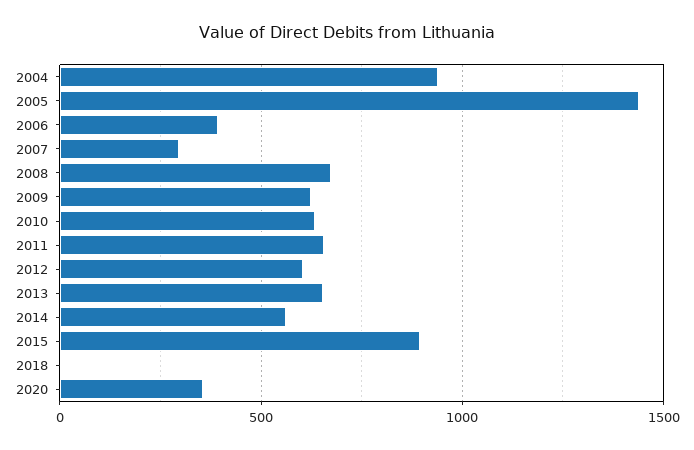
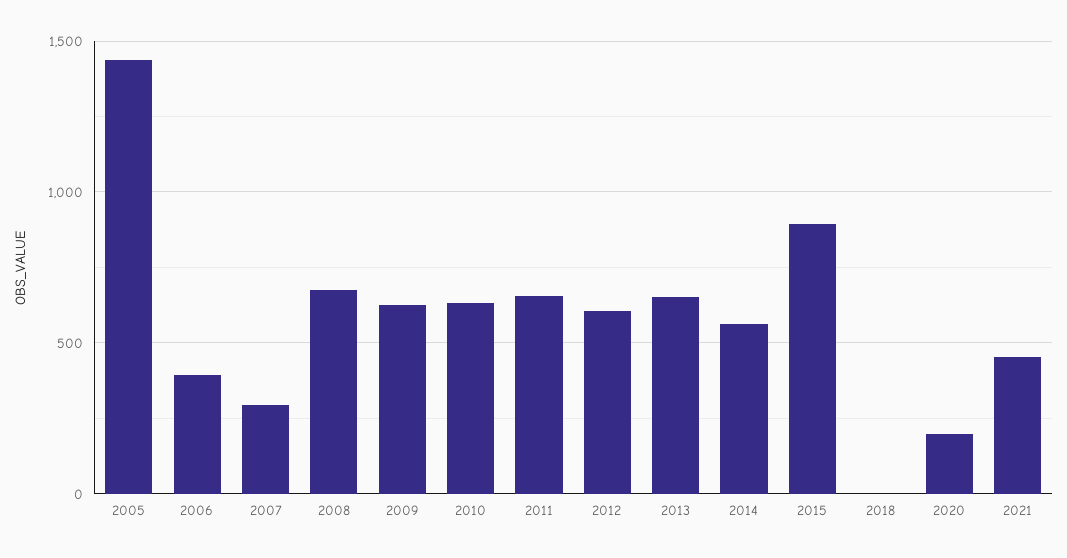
2004: 950 -> none
2020: 350 -> 200
2021: none -> 450

